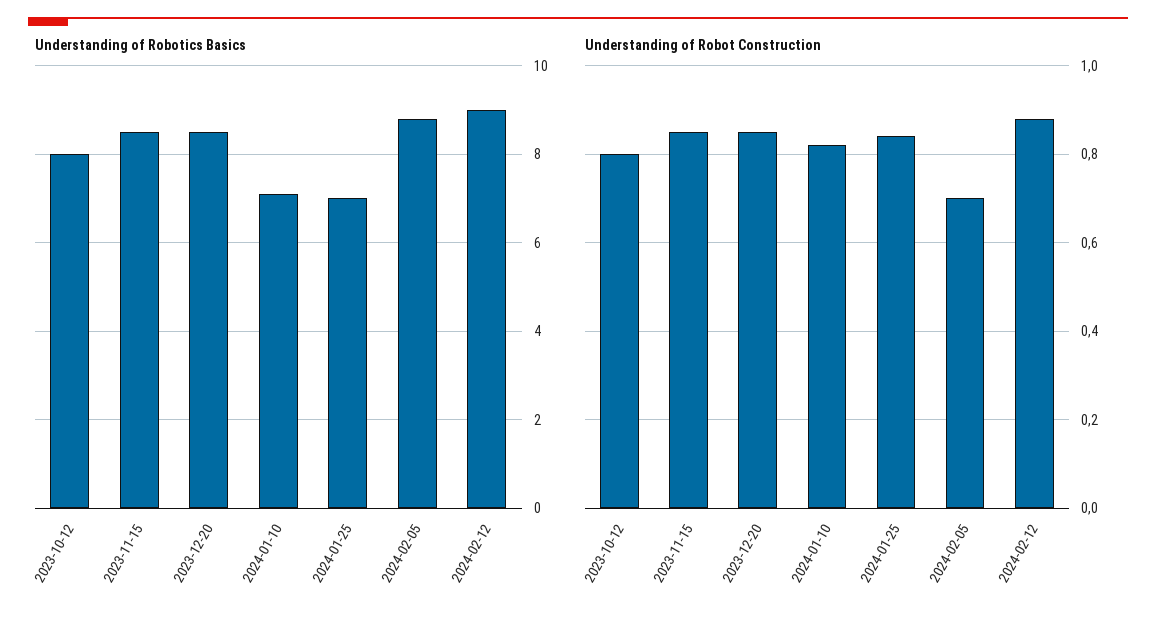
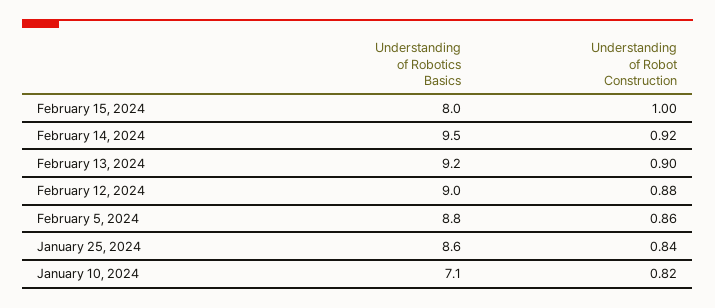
Understanding of Robotics Basics, 2023-10-12: 8 -> none
Understanding of Robotics Basics, 2023-11-15: 8.5 -> none
Understanding of Robotics Basics, 2023-12-20: 8.5 -> none
Understanding of Robotics Basics, 2024-01-25: 7 -> 8.6
Understanding of Robot Construction, 2023-10-12: 0.8 -> none
Understanding of Robot Construction, 2023-11-15: 0.85 -> none
Understanding of Robot Construction, 2023-12-20: 0.85 -> none
Understanding of Robot Construction, 2024-02-05: 0.7 -> 0.86
Understanding of Robotics Basics, February 15, 2024: none -> 8
Understanding of Robot Construction, February 15, 2024: none -> 1
Understanding of Robotics Basics, February 14, 2024: none -> 9.5
Understanding of Robot Construction, February 14, 2024: none -> 0.92
Understanding of Robotics Basics, February 13, 2024: none -> 9.2
Understanding of Robot Construction, February 13, 2024: none -> 0.9

